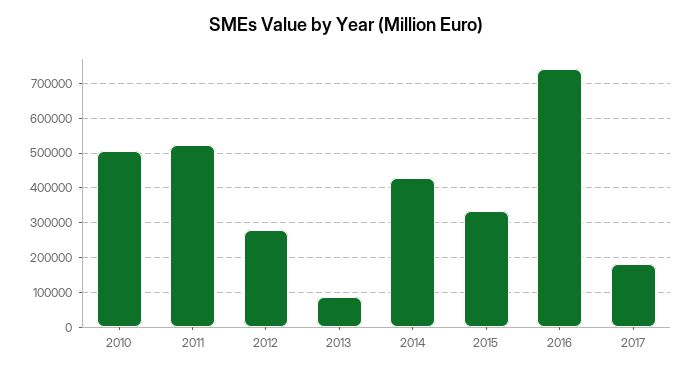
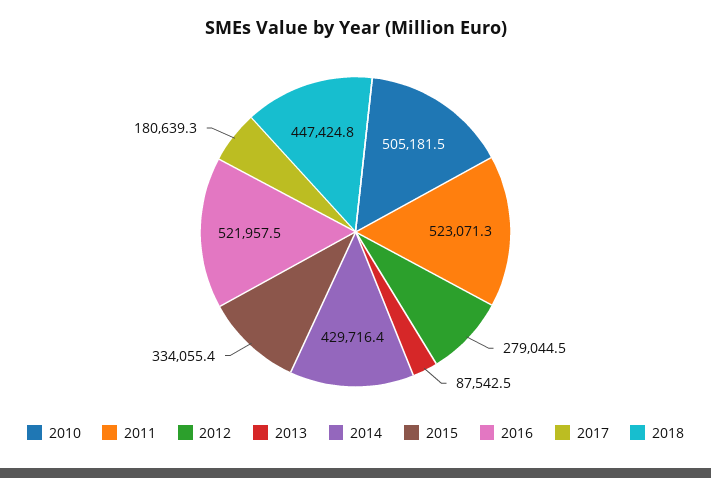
2016: 740000 -> 521957.5
2018: none -> 447424.8

